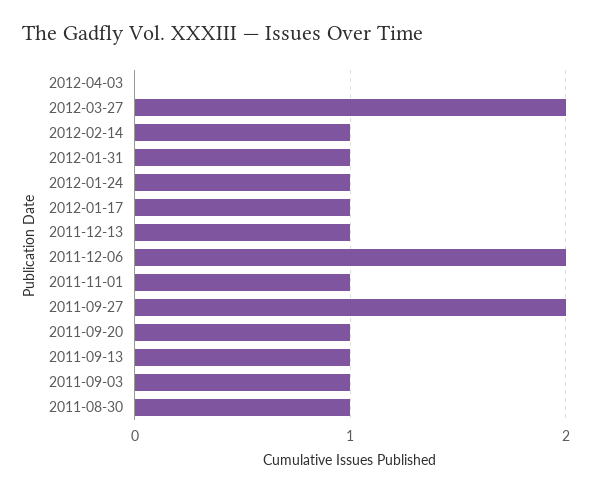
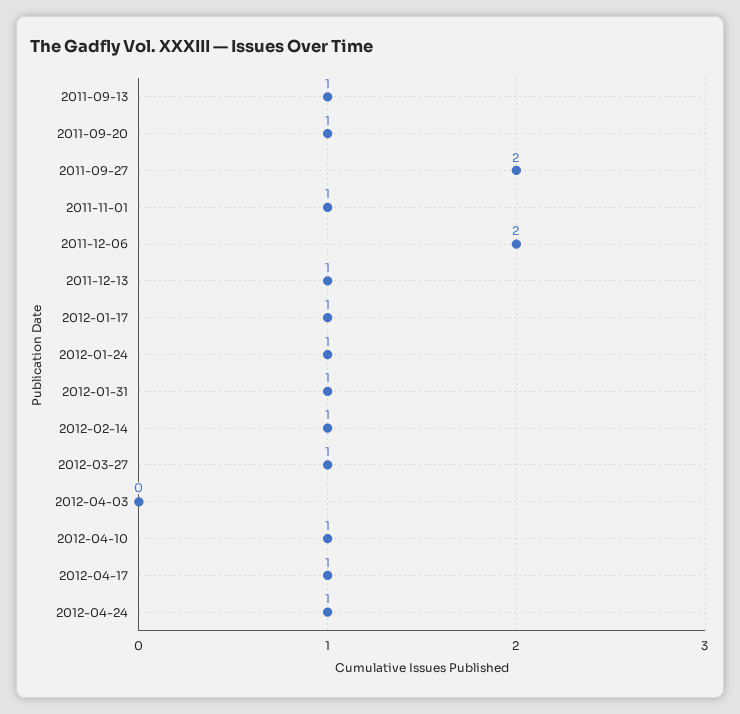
2012-03-27: 2 -> 1
2011-09-03: 1 -> none
2011-08-30: 1 -> none
2012-04-10: none -> 1
2012-04-17: none -> 1
2012-04-24: none -> 1

